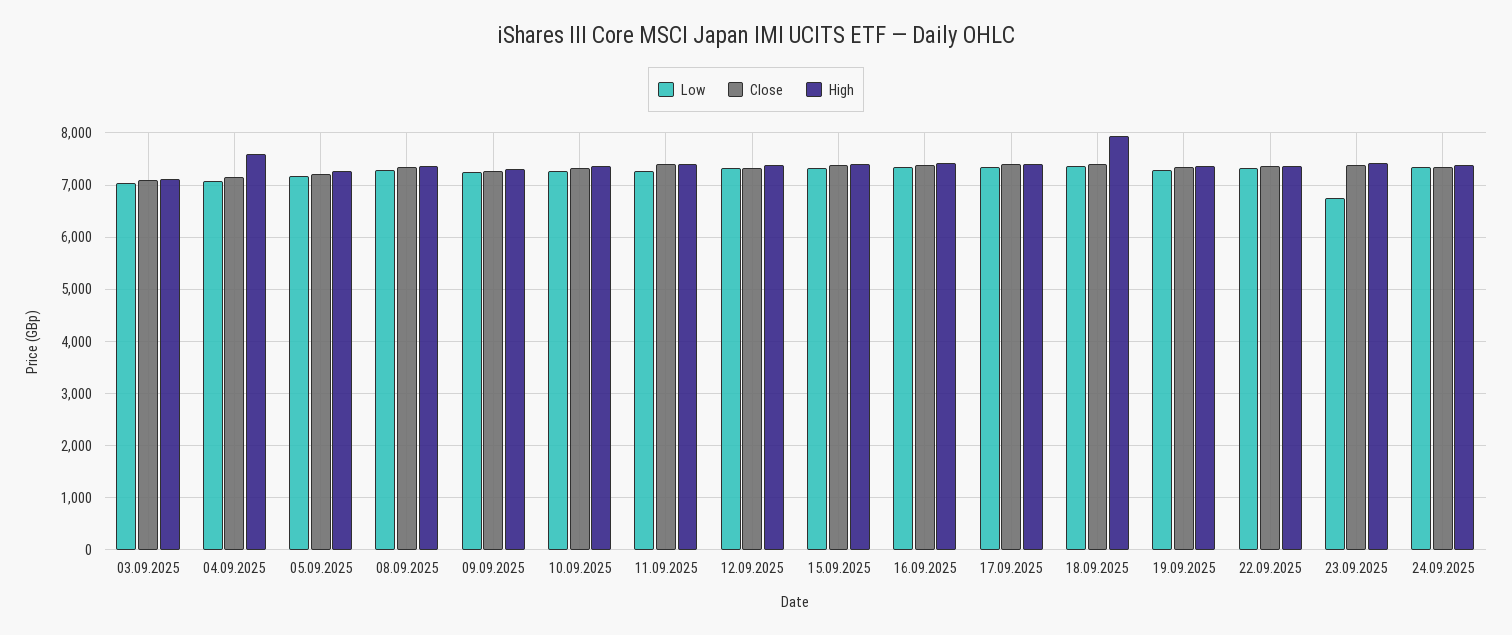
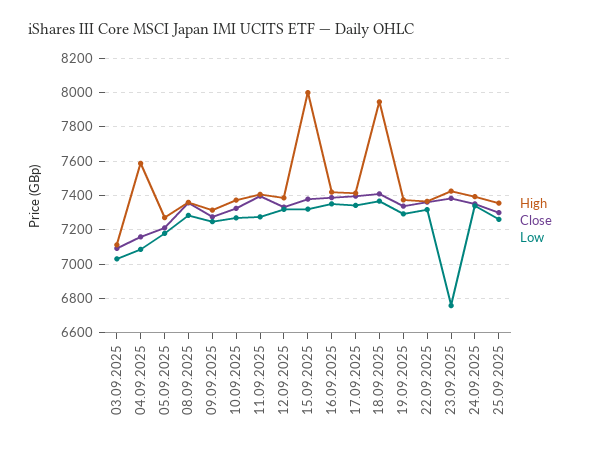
High, 15.09.2025: 7400 -> 8000
High, 25.09.2025: none -> 7350
Close, 25.09.2025: none -> 7300
Low, 25.09.2025: none -> 7250

